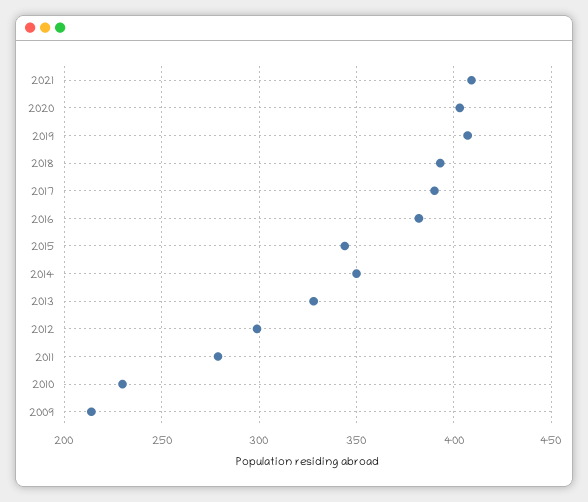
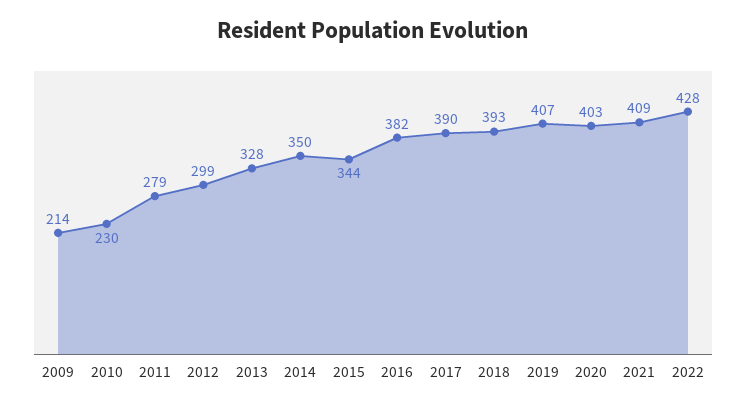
2022: none -> 428

